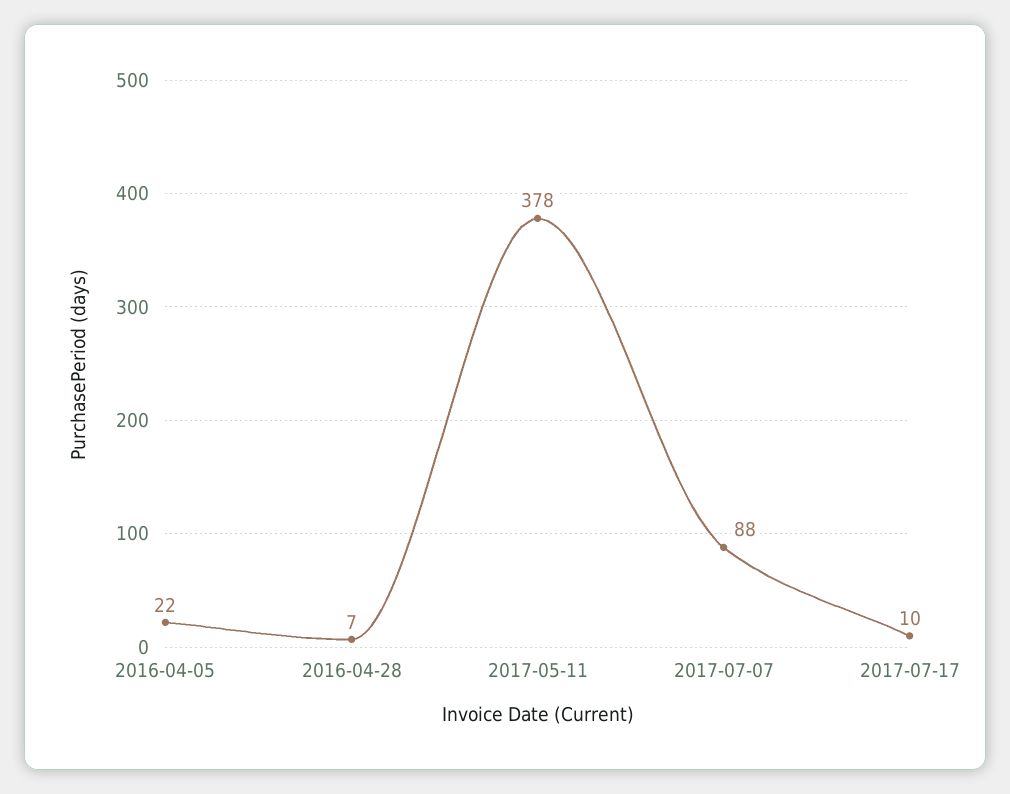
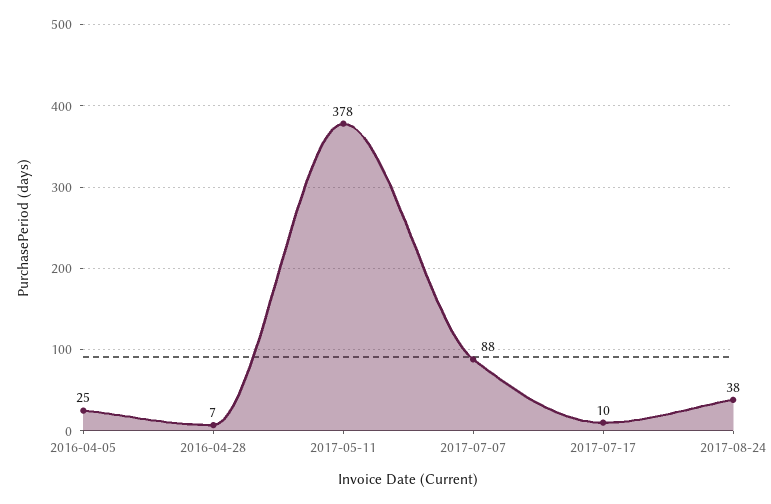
2016-04-05: 22 -> 25
2017-08-24: none -> 38

